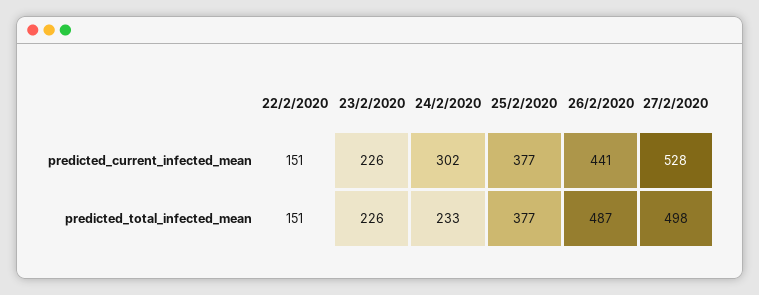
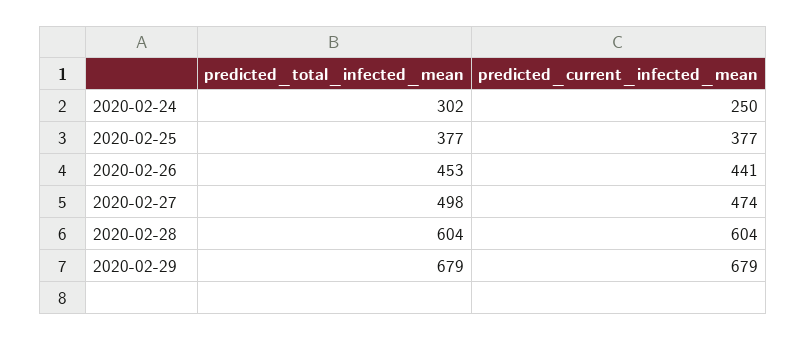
22/2/2020, predicted_current_infected_mean: 151 -> none
23/2/2020, predicted_current_infected_mean: 226 -> none
24/2/2020, predicted_current_infected_mean: 302 -> 250
27/2/2020, predicted_current_infected_mean: 528 -> 474
22/2/2020, predicted_total_infected_mean: 151 -> none
23/2/2020, predicted_total_infected_mean: 226 -> none
24/2/2020, predicted_total_infected_mean: 233 -> 302
26/2/2020, predicted_total_infected_mean: 487 -> 453
2020-02-28, predicted_total_infected_mean: none -> 604
2020-02-28, predicted_current_infected_mean: none -> 604
2020-02-29, predicted_total_infected_mean: none -> 679
2020-02-29, predicted_current_infected_mean: none -> 679

